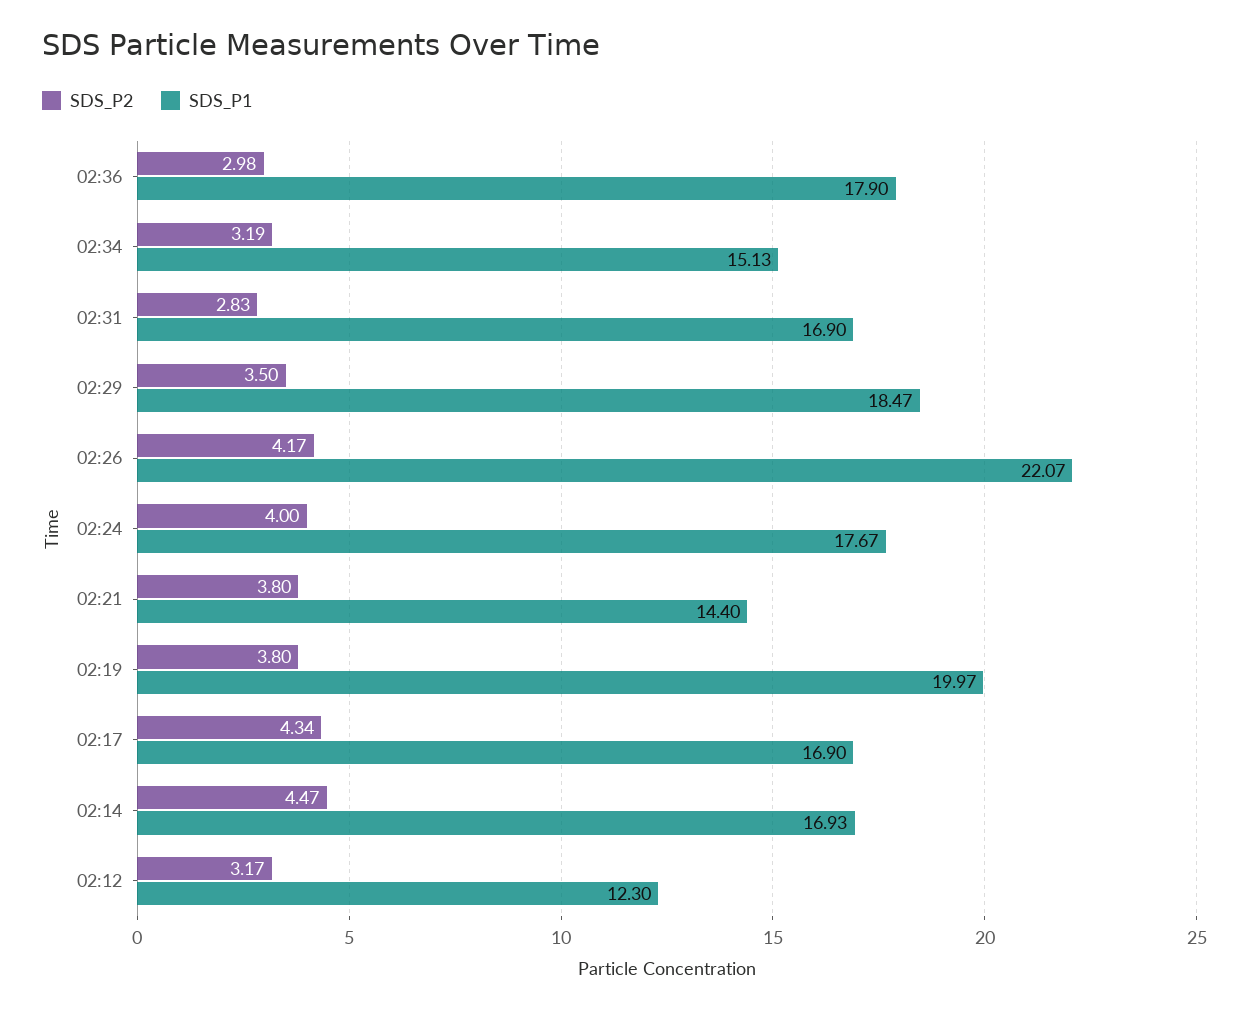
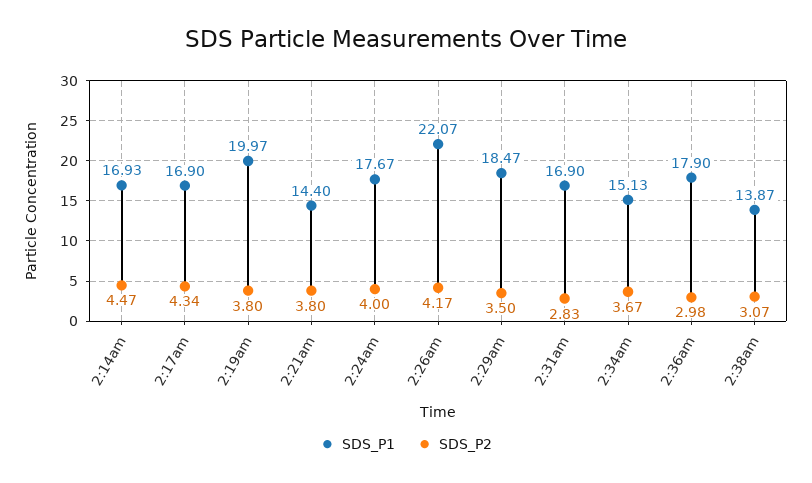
SDS_P2, 02:34: 3.19 -> 3.67
SDS_P2, 02:12: 3.17 -> none
SDS_P1, 02:12: 12.3 -> none
SDS_P1, 2:38am: none -> 13.87
SDS_P2, 2:38am: none -> 3.07

